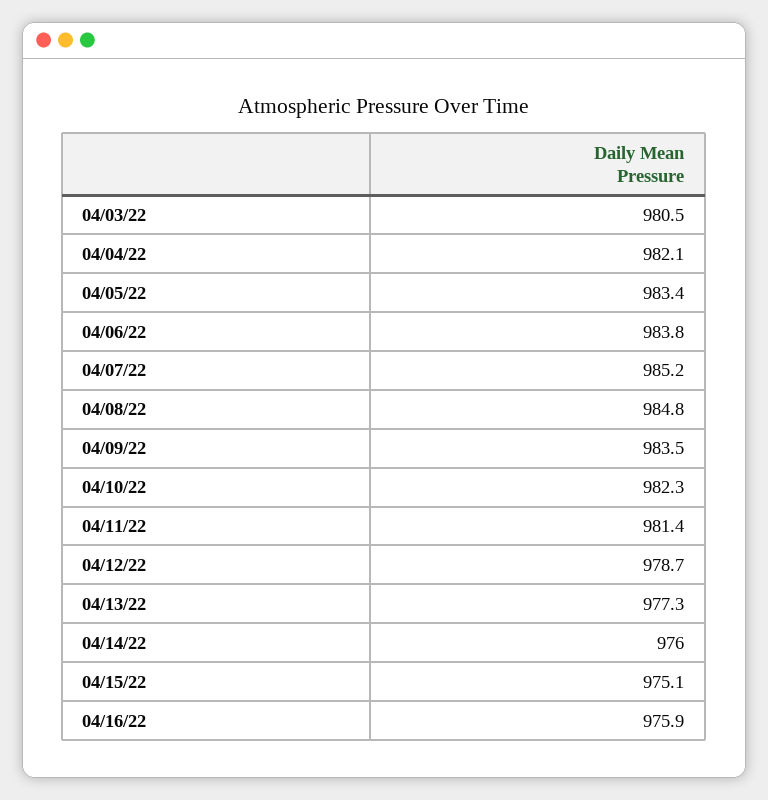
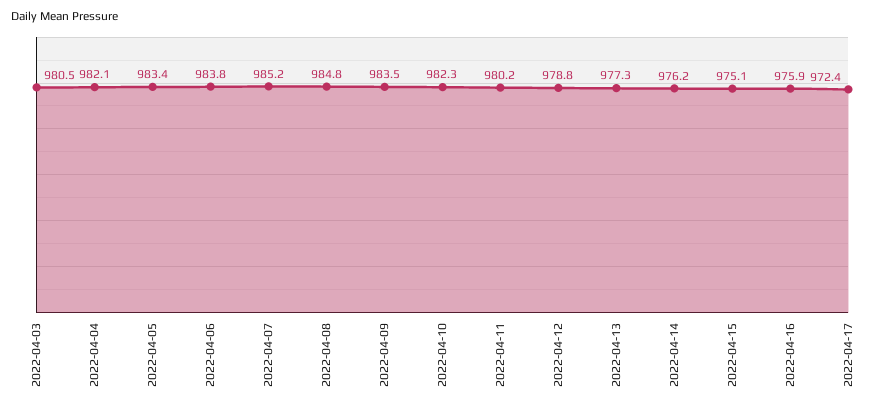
04/11/22: 981.4 -> 980.2
04/12/22: 978.7 -> 978.8
04/14/22: 976 -> 976.2
2022-04-17: none -> 972.4

